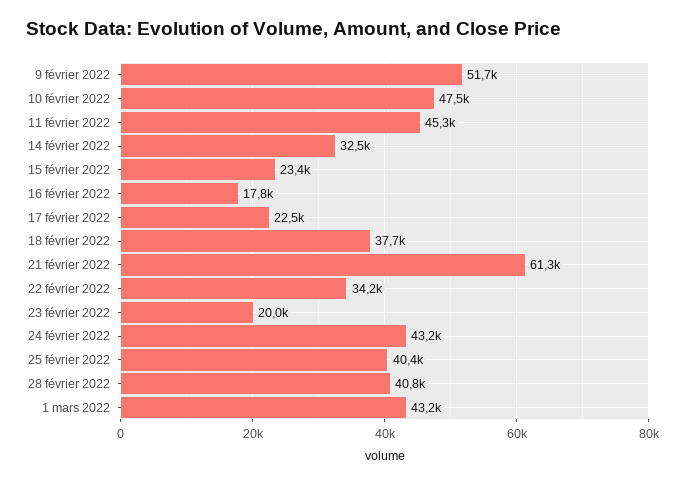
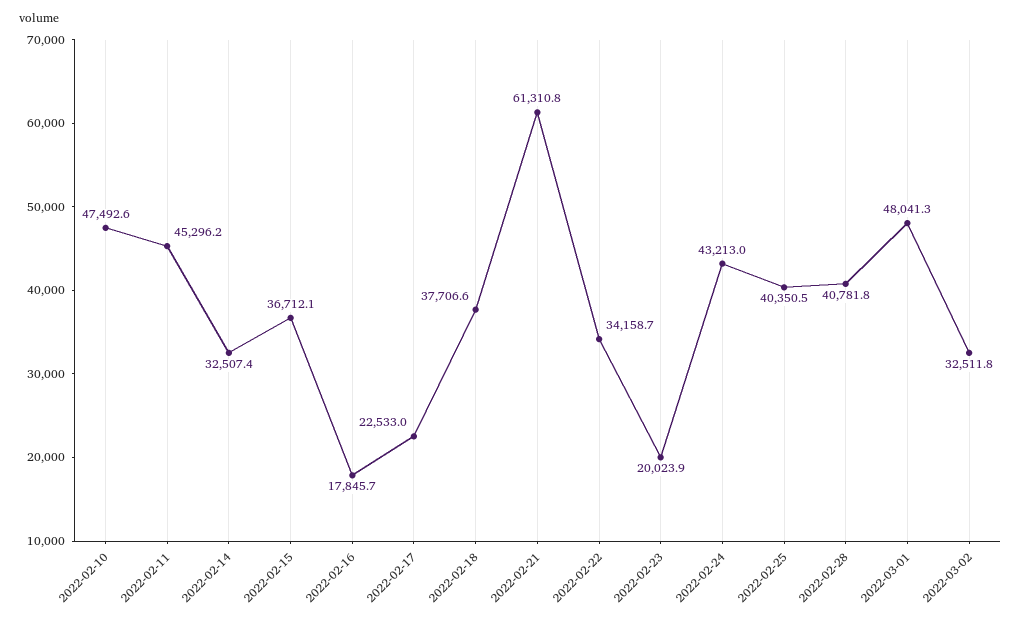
9 février 2022: 51700 -> none
15 février 2022: 23400 -> 36712.1
1 mars 2022: 43200 -> 48041.3
2022-03-02: none -> 32511.8

